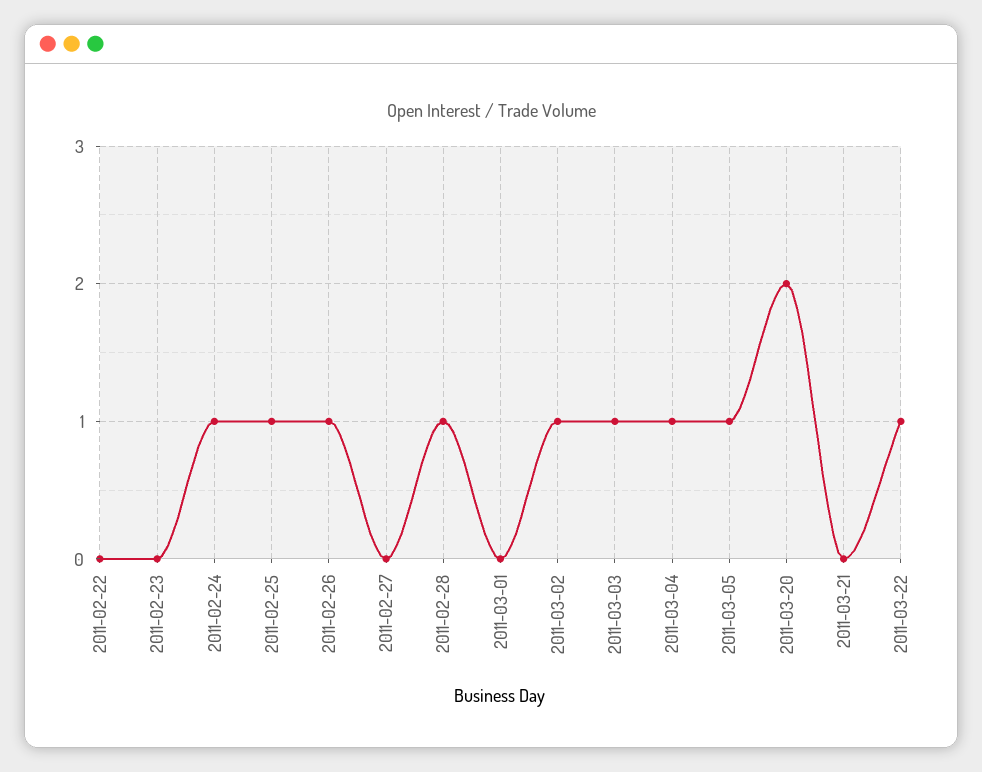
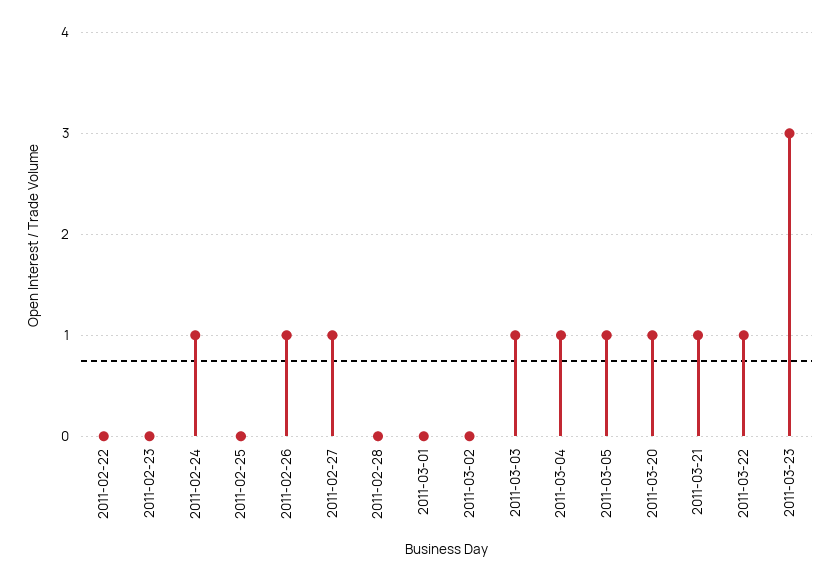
2011-02-25: 1 -> 0
2011-02-27: 0 -> 1
2011-02-28: 1 -> 0
2011-03-02: 1 -> 0
2011-03-20: 2 -> 1
2011-03-21: 0 -> 1
2011-03-23: none -> 3

